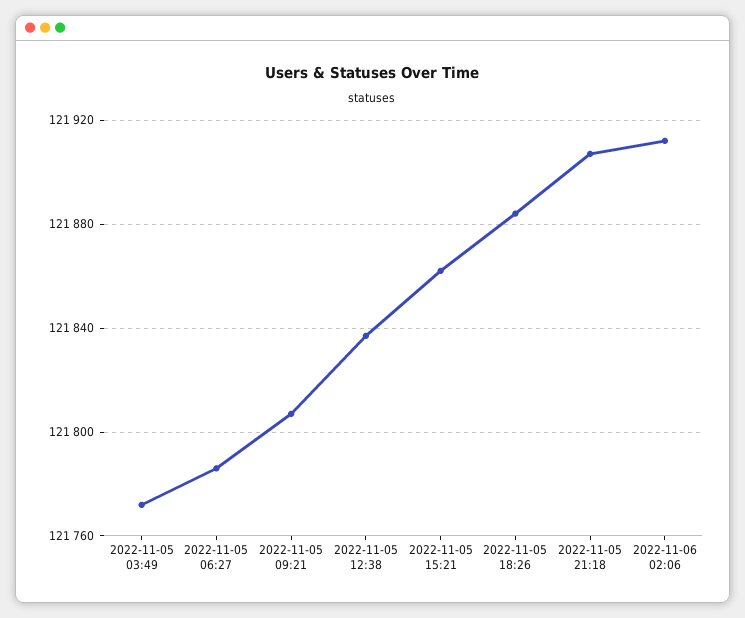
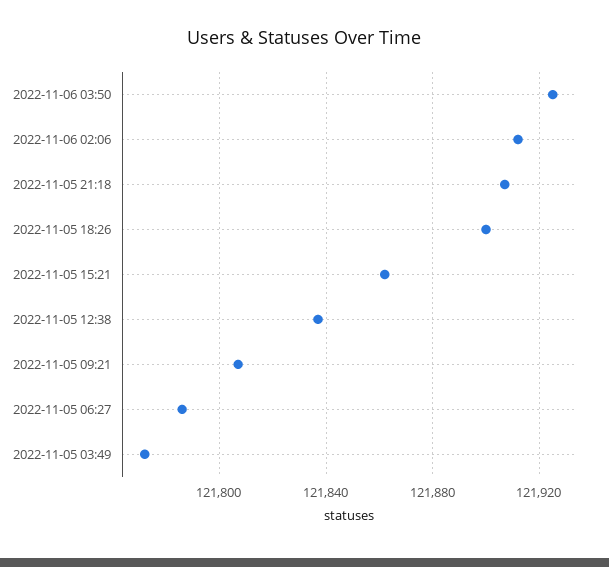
2022-11-05 18:26: 121885 -> 121900
2022-11-06 03:50: none -> 121925

